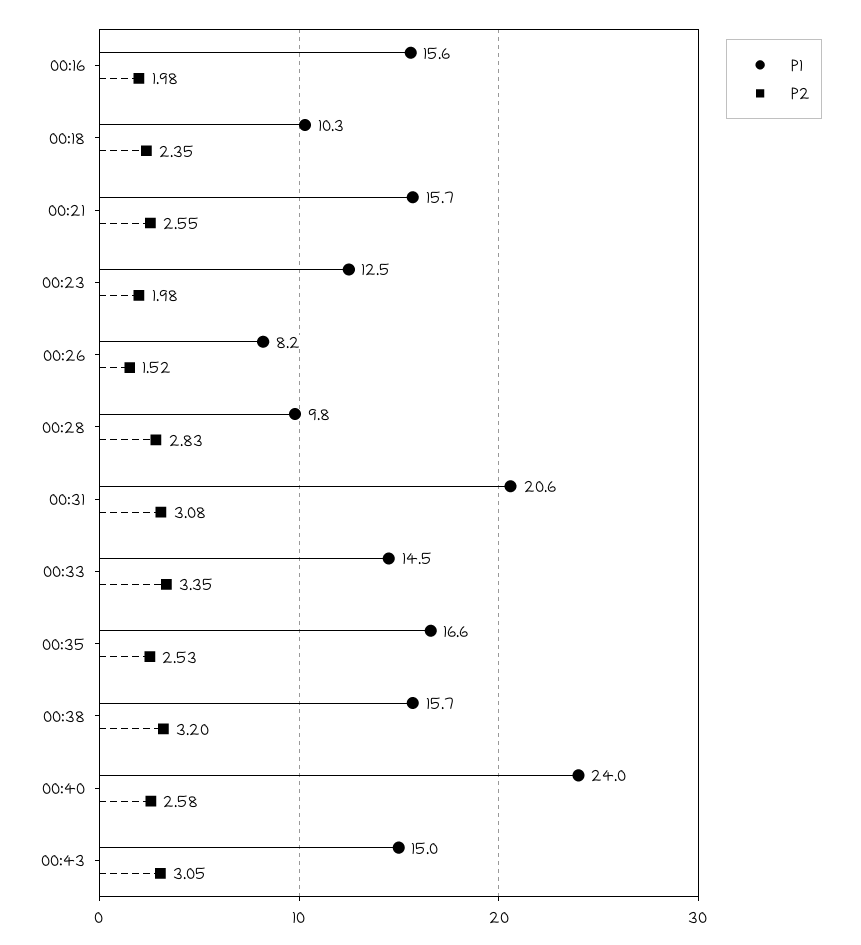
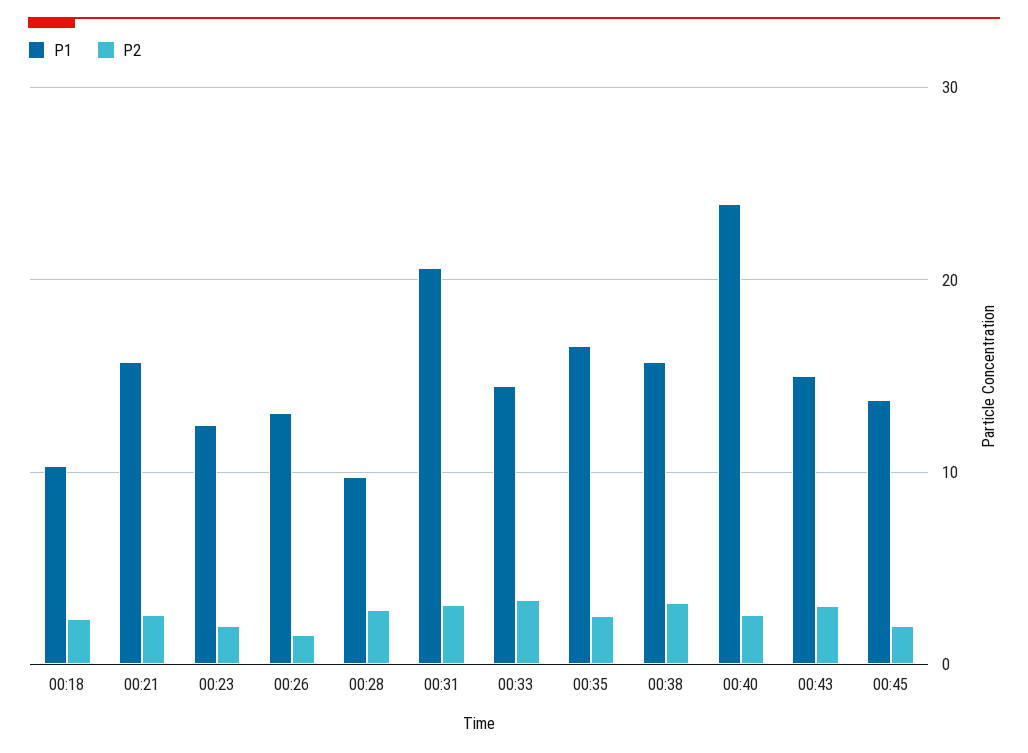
P1, 00:16: 15.6 -> none
P2, 00:16: 1.98 -> none
P1, 00:26: 8.2 -> 13
P1, 00:45: none -> 14
P2, 00:45: none -> 2

